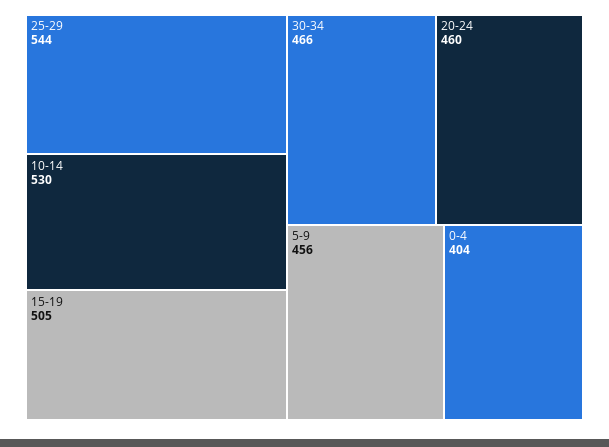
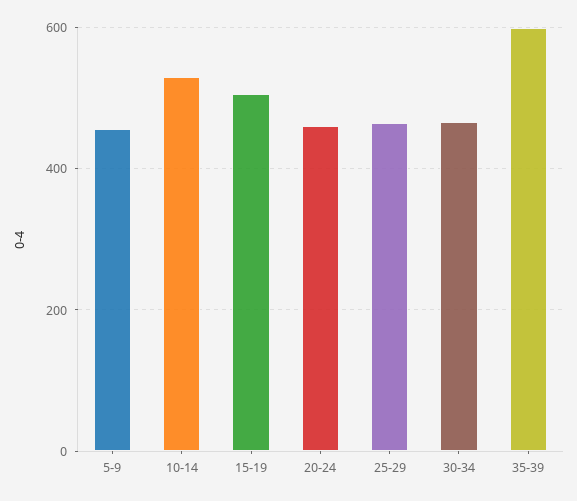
25-29: 544 -> 460
0-4: 404 -> none
35-39: none -> 600

